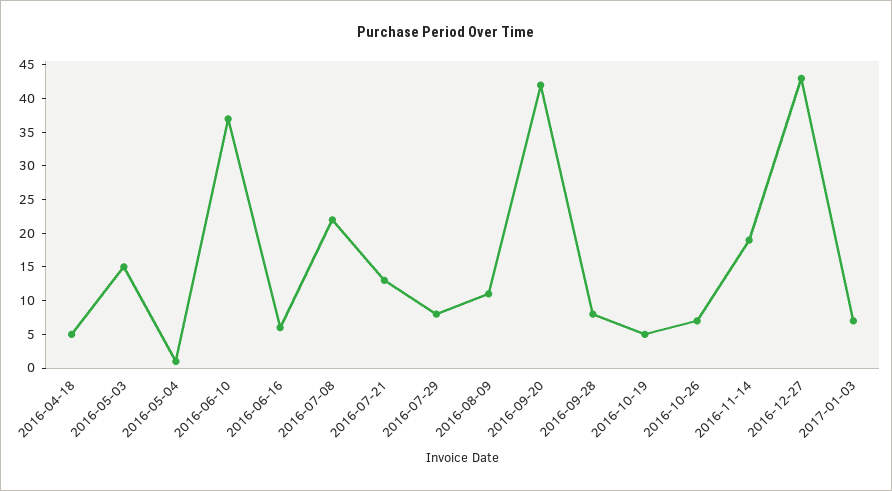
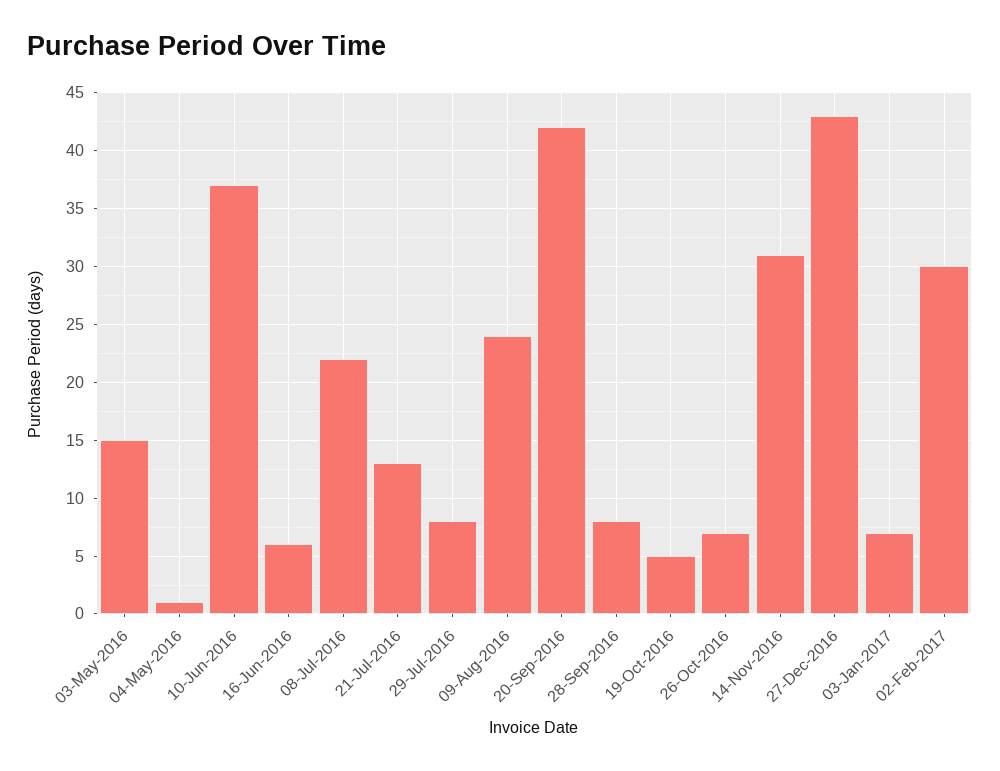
2016-04-18: 5 -> none
2016-08-09: 10 -> 24
2016-11-14: 20 -> 31
02-Feb-2017: none -> 30

